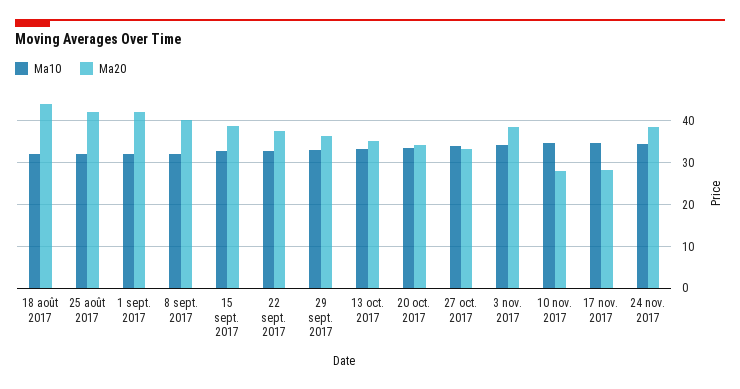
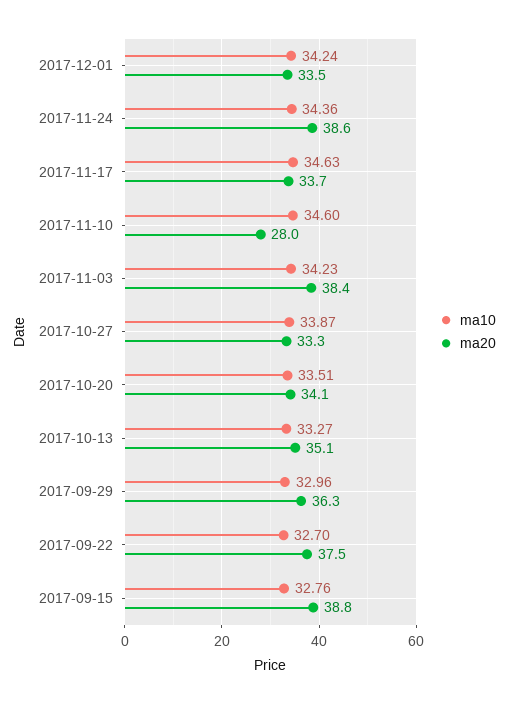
Ma10, 18 août 2017: 32 -> none
Ma20, 18 août 2017: 44 -> none
Ma10, 25 août 2017: 32 -> none
Ma20, 25 août 2017: 42 -> none
Ma10, 1 sept. 2017: 32 -> none
Ma20, 1 sept. 2017: 42 -> none
Ma10, 8 sept. 2017: 32 -> none
Ma20, 8 sept. 2017: 40 -> none
Ma20, 17 nov. 2017: 28 -> 33.7
Ma10, 2017-12-01: none -> 34.24
Ma20, 2017-12-01: none -> 33.5

